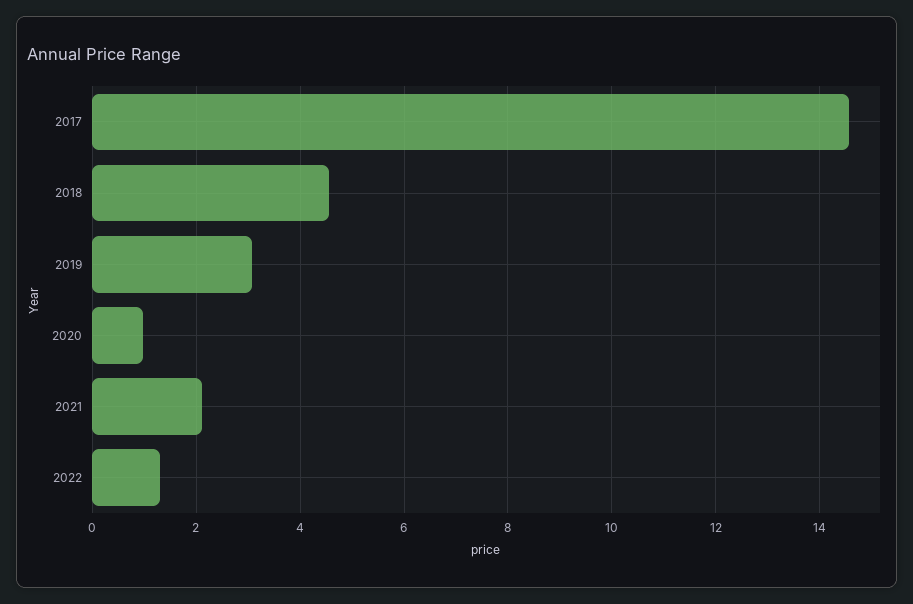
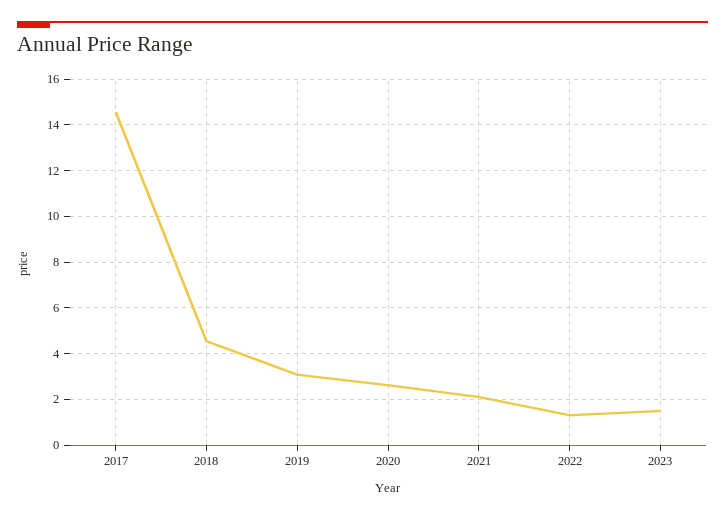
2020: 1 -> 2.5
2023: none -> 1.5

